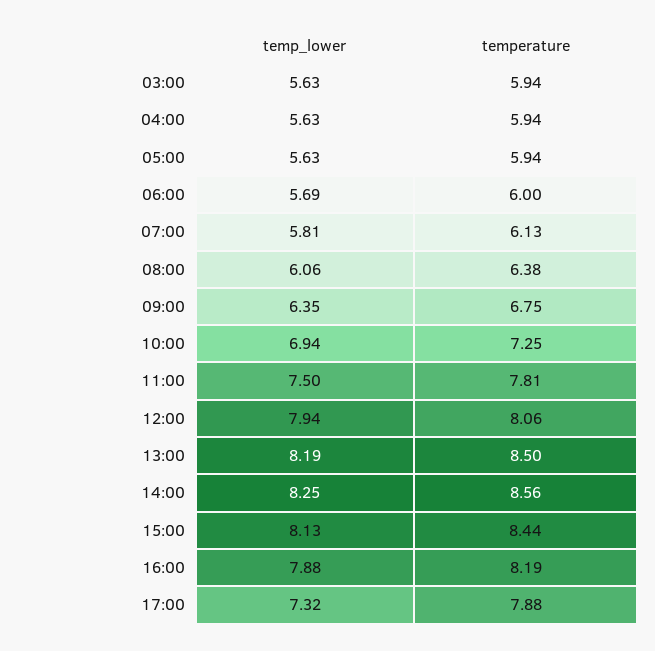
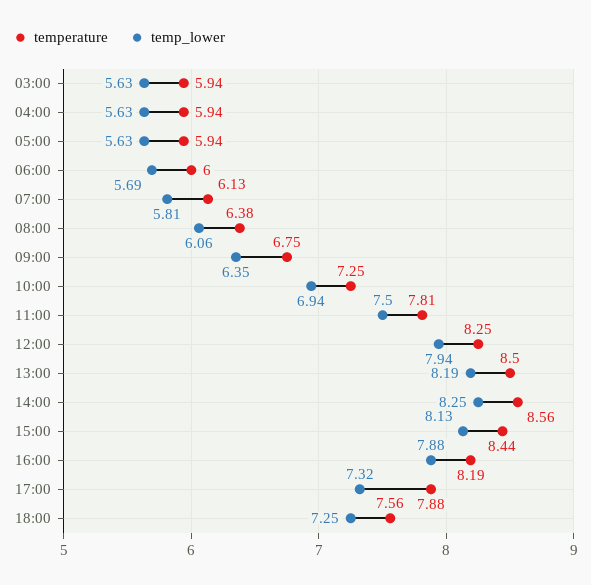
temperature, 12:00: 8.06 -> 8.25
temperature, 18:00: none -> 7.56
temp_lower, 18:00: none -> 7.25

